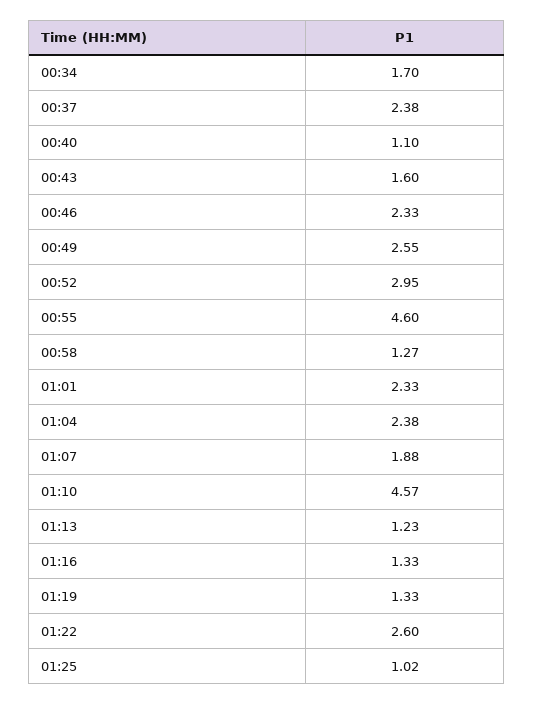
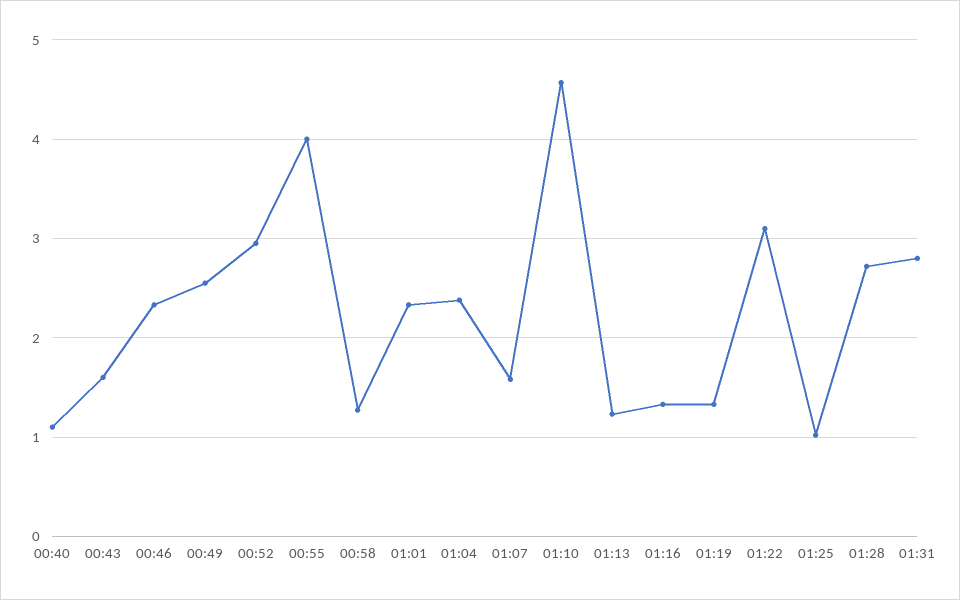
00:34: 1.7 -> none
00:37: 2.38 -> none
00:55: 4.6 -> 4
01:07: 1.88 -> 1.6
01:22: 2.6 -> 3.1
01:28: none -> 2.7
01:31: none -> 2.8

